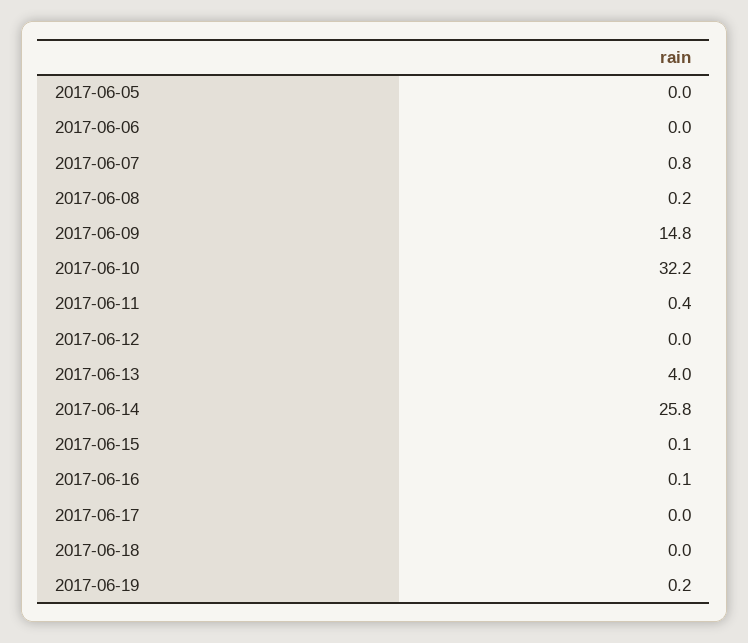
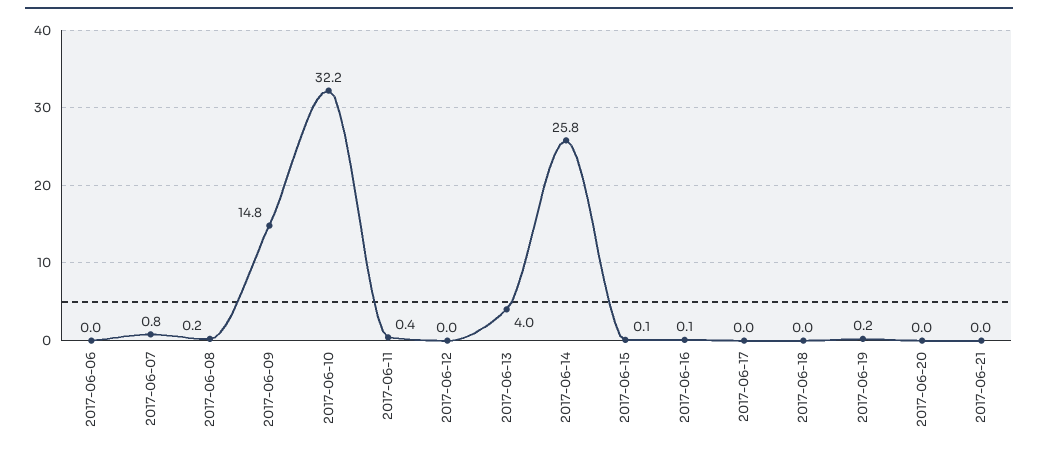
2017-06-05: 0 -> none
2017-06-20: none -> 0
2017-06-21: none -> 0

